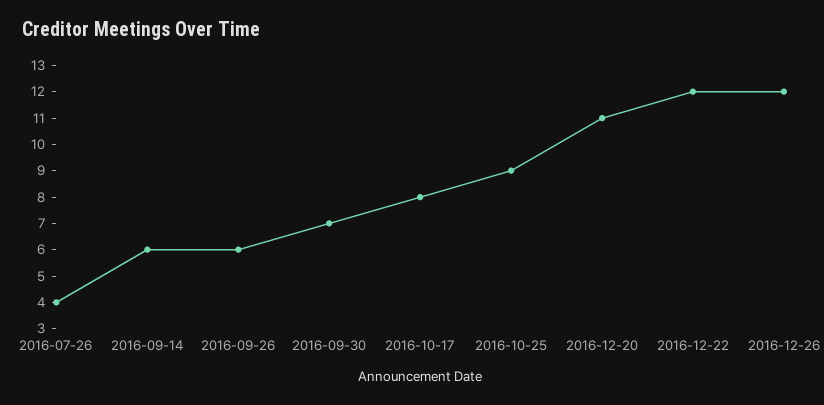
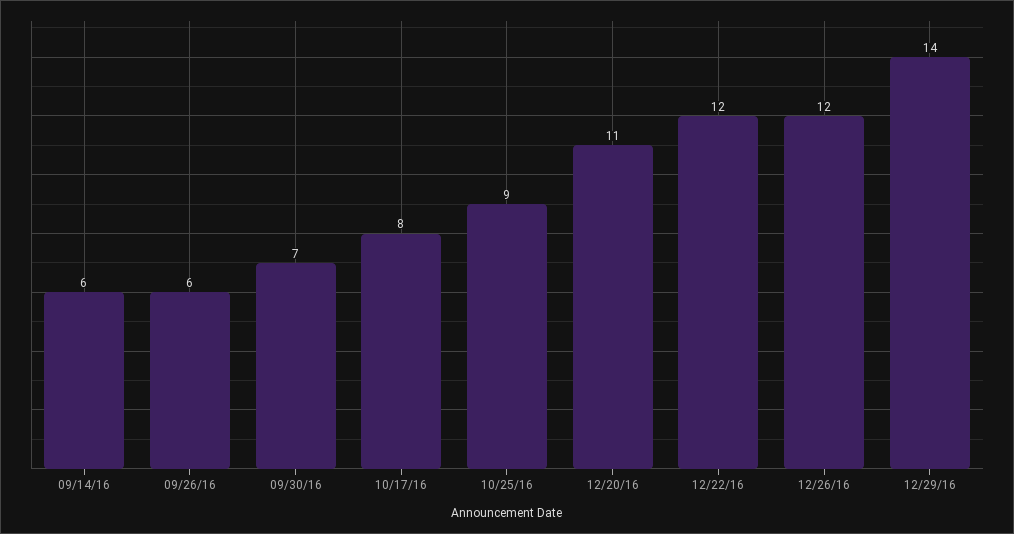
2016-07-26: 4 -> none
12/29/16: none -> 14

